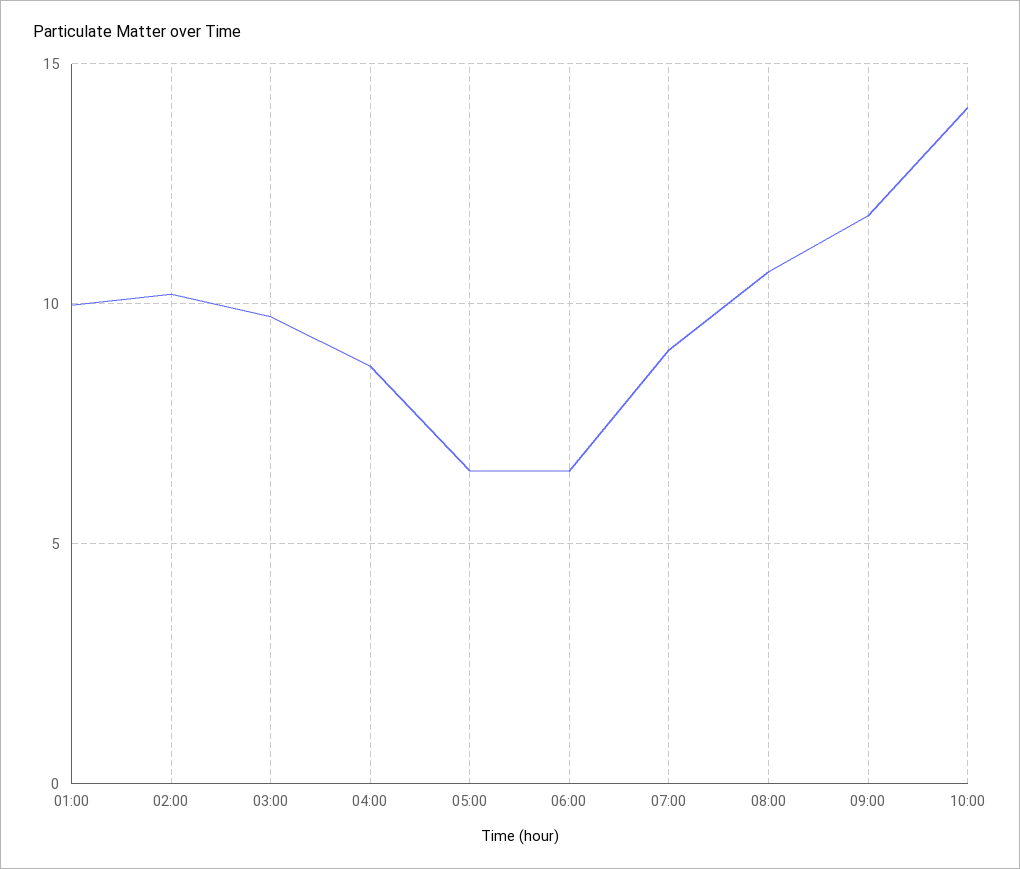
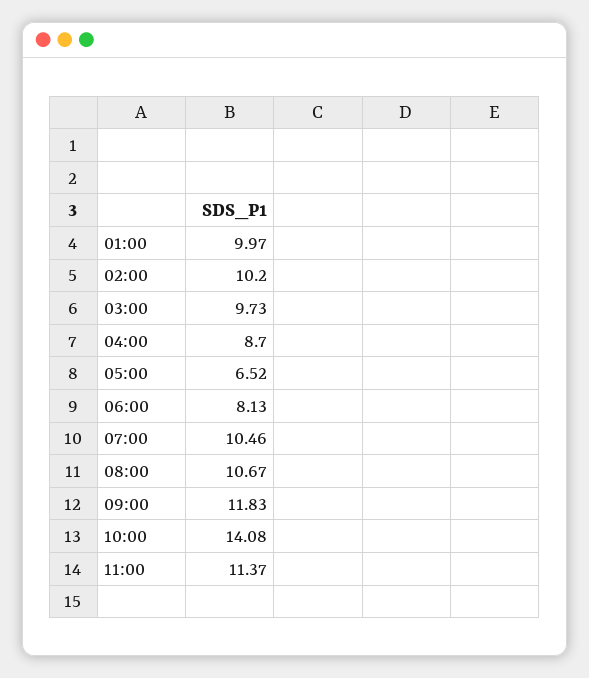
06:00: 6.5 -> 8.13
07:00: 9 -> 10.46
11:00: none -> 11.37

